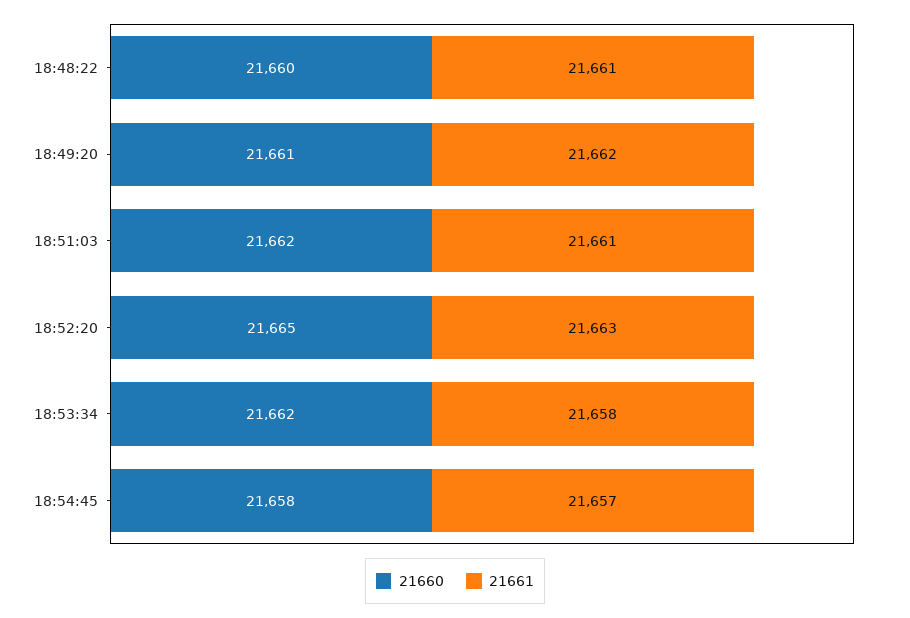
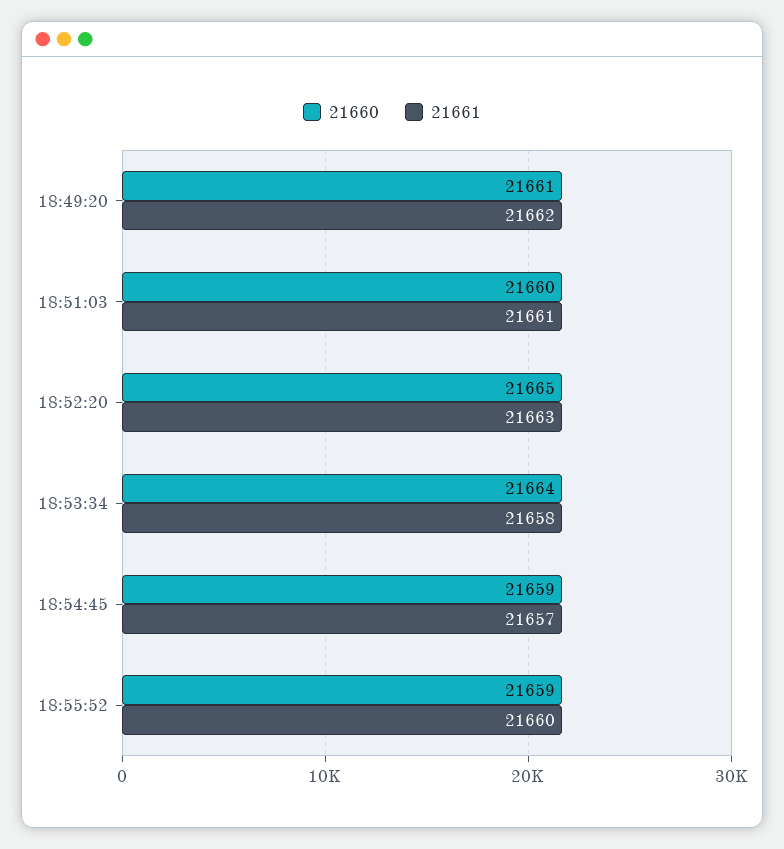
21660, 18:48:22: 21660 -> none
21661, 18:48:22: 21661 -> none
21660, 18:51:03: 21662 -> 21660
21660, 18:53:34: 21662 -> 21664
21660, 18:54:45: 21658 -> 21659
21660, 18:55:52: none -> 21659
21661, 18:55:52: none -> 21660

